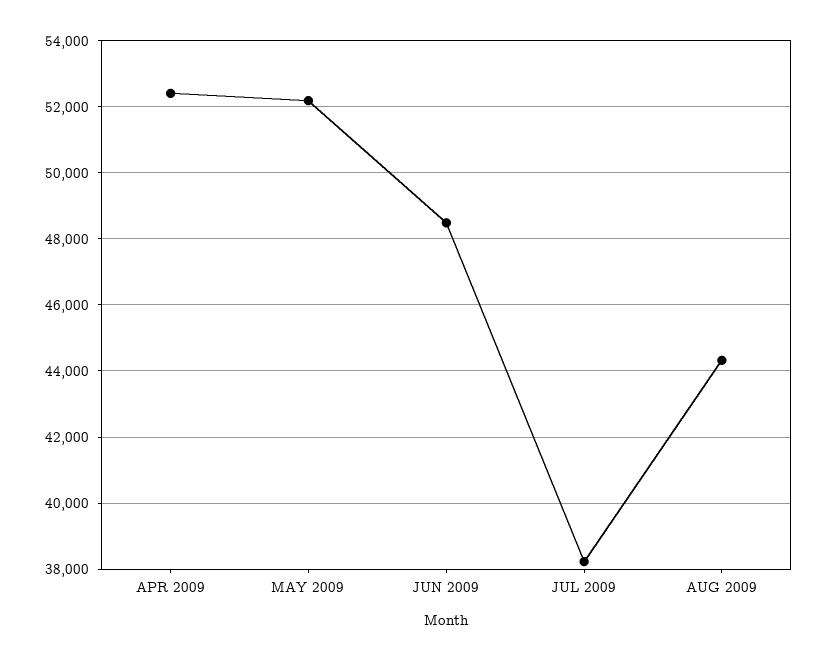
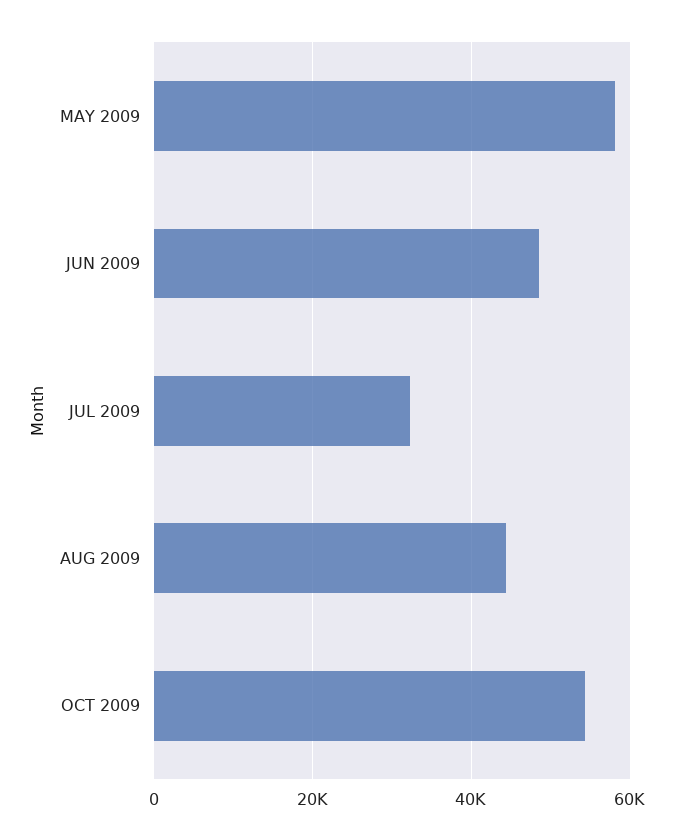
APR 2009: 52400 -> none
MAY 2009: 52200 -> 58000
JUL 2009: 38200 -> 32000
OCT 2009: none -> 54000

